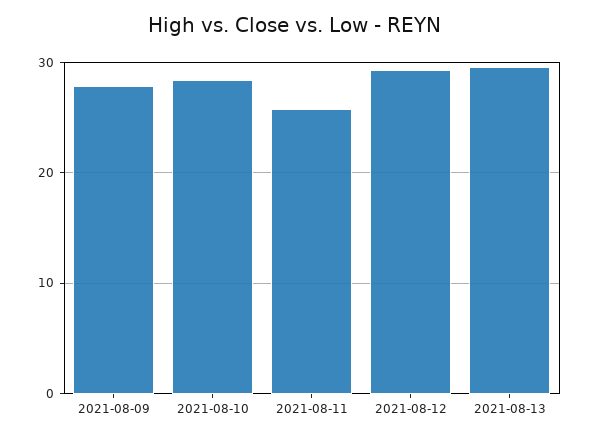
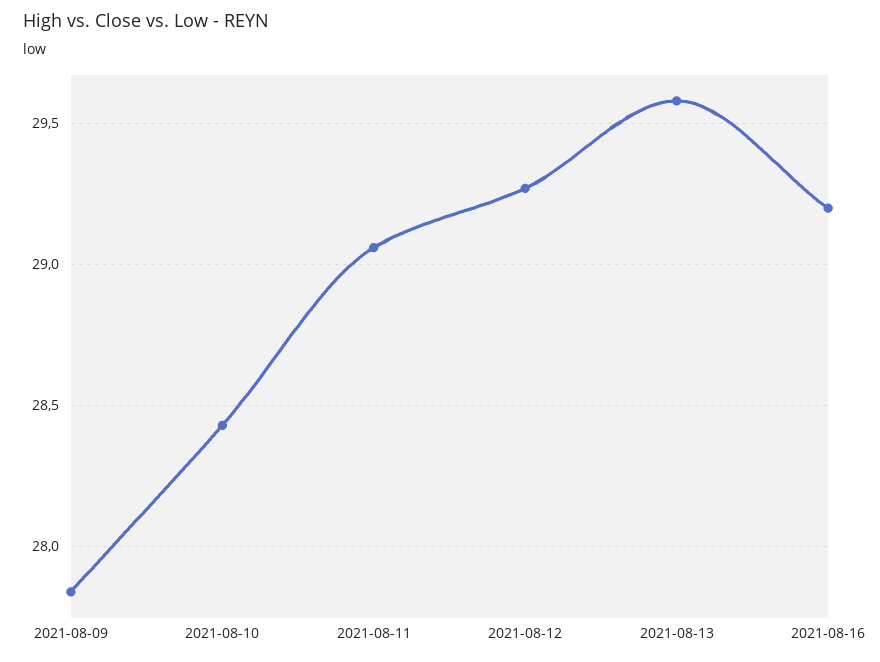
2021-08-11: 26 -> 29.05
2021-08-16: none -> 29.2

